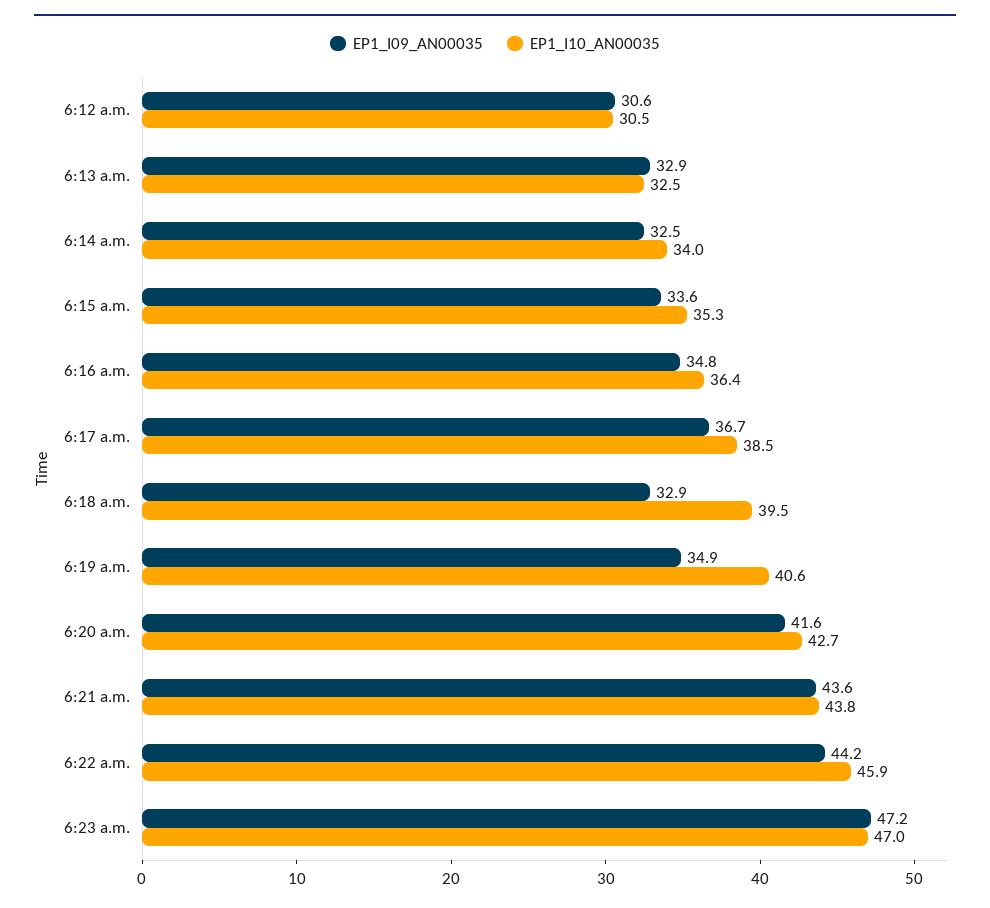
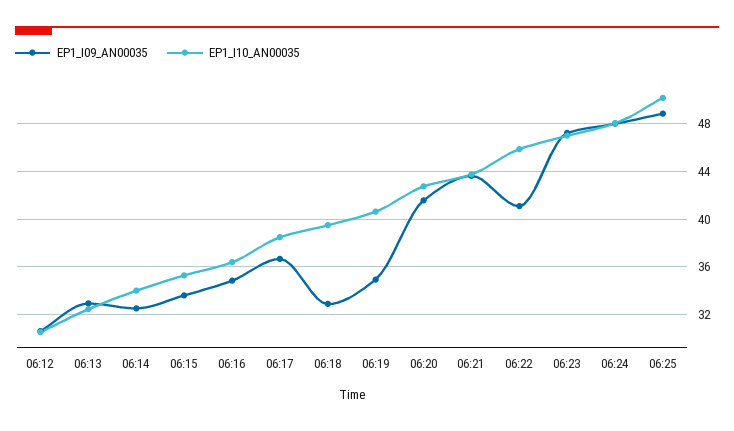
EP1_I09_AN00035, 6:22 a.m.: 44.2 -> 41
EP1_I09_AN00035, 06:24: none -> 48
EP1_I10_AN00035, 06:24: none -> 48
EP1_I09_AN00035, 06:25: none -> 49
EP1_I10_AN00035, 06:25: none -> 50

